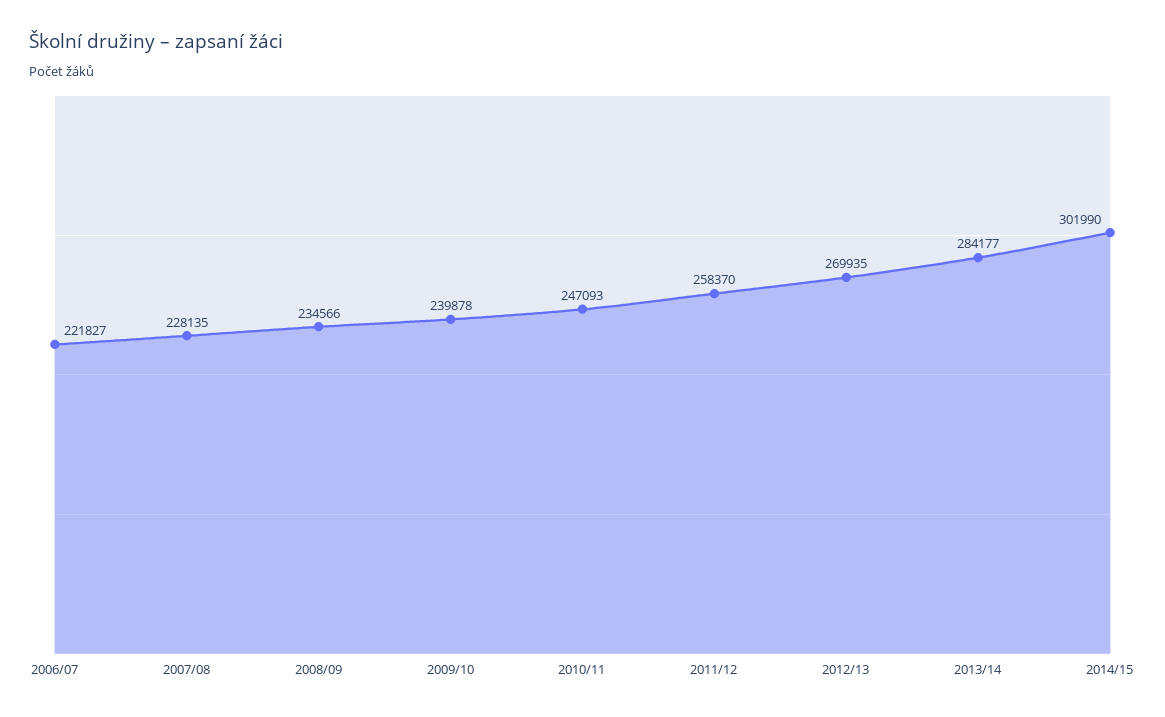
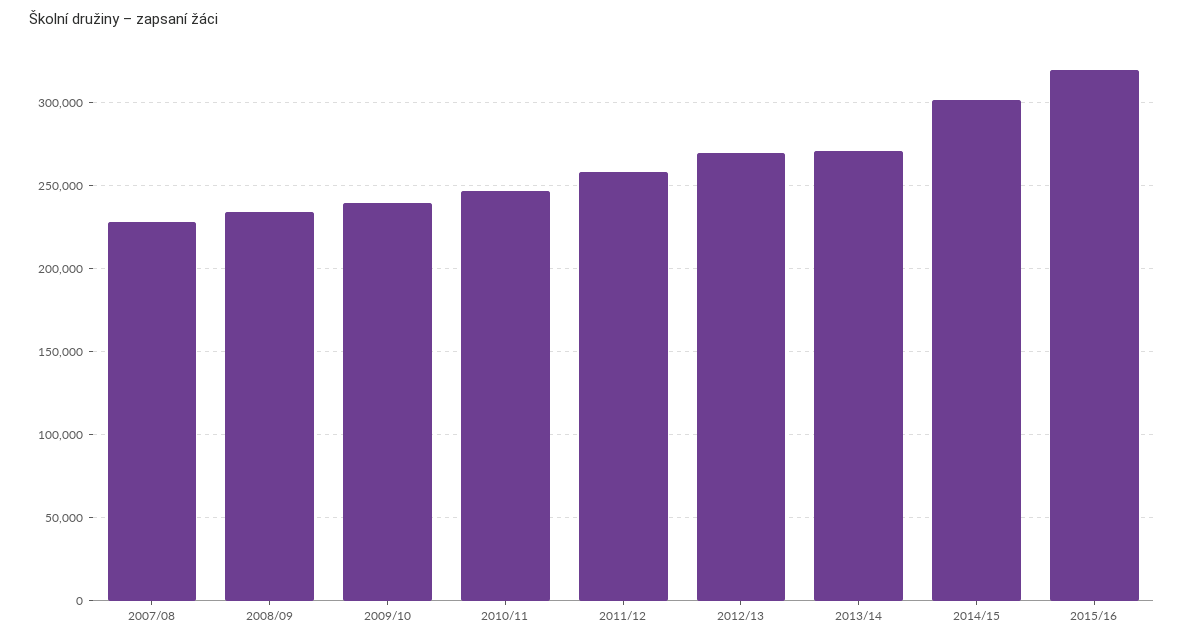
2006/07: 221827 -> none
2013/14: 284177 -> 270000
2015/16: none -> 320000

